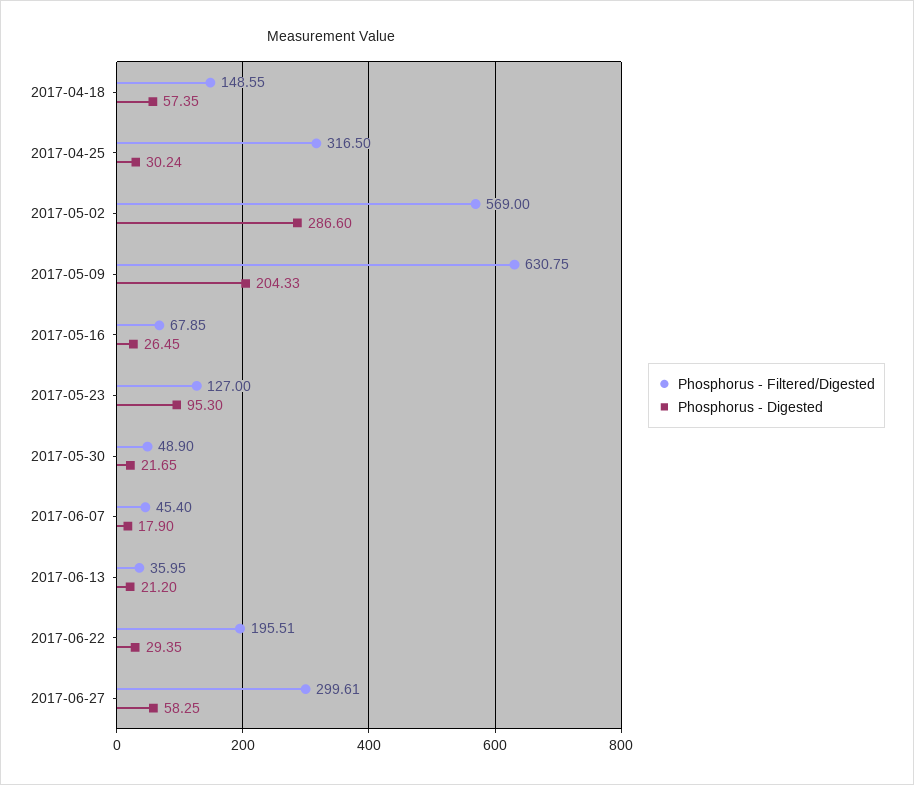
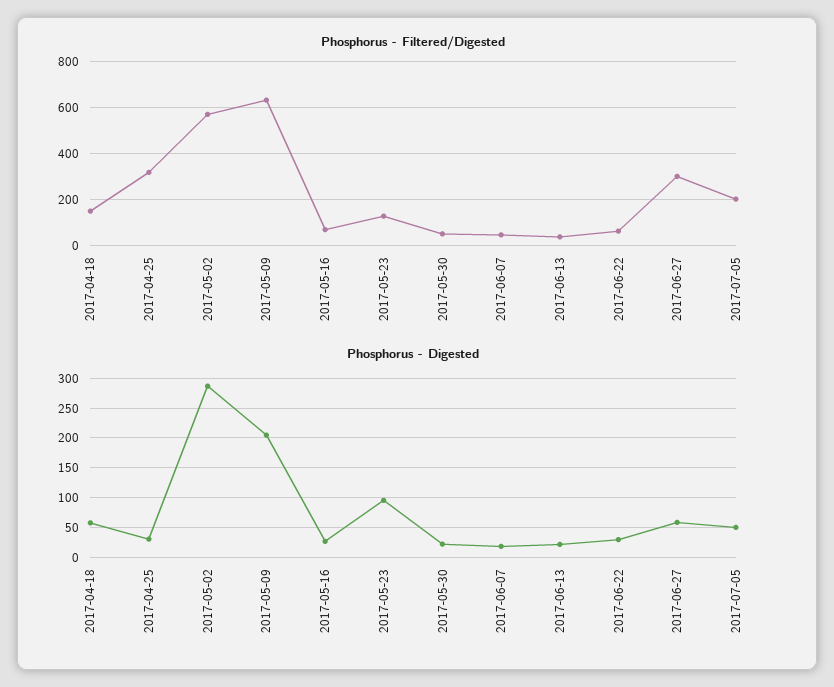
Phosphorus - Filtered/Digested, 2017-06-22: 195.51 -> 50
Phosphorus - Filtered/Digested, 2017-07-05: none -> 200
Phosphorus - Digested, 2017-07-05: none -> 50

